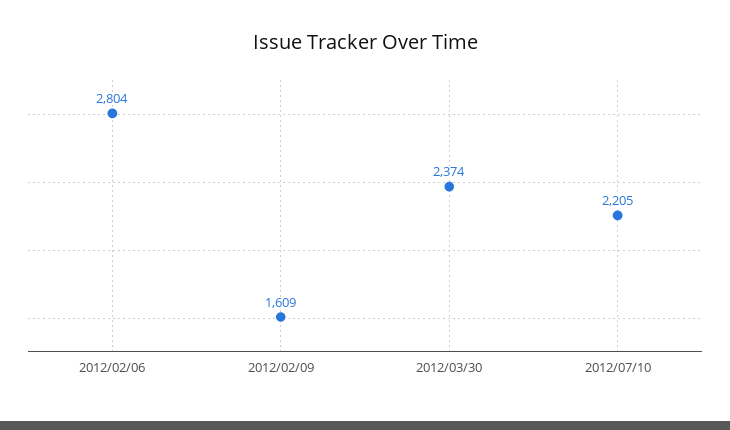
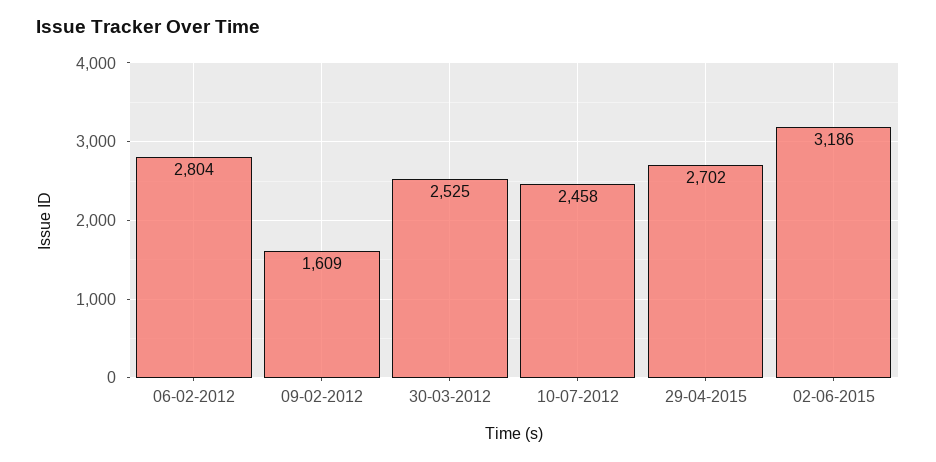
2012/03/30: 2374 -> 2525
2012/07/10: 2205 -> 2458
29-04-2015: none -> 2702
02-06-2015: none -> 3186

